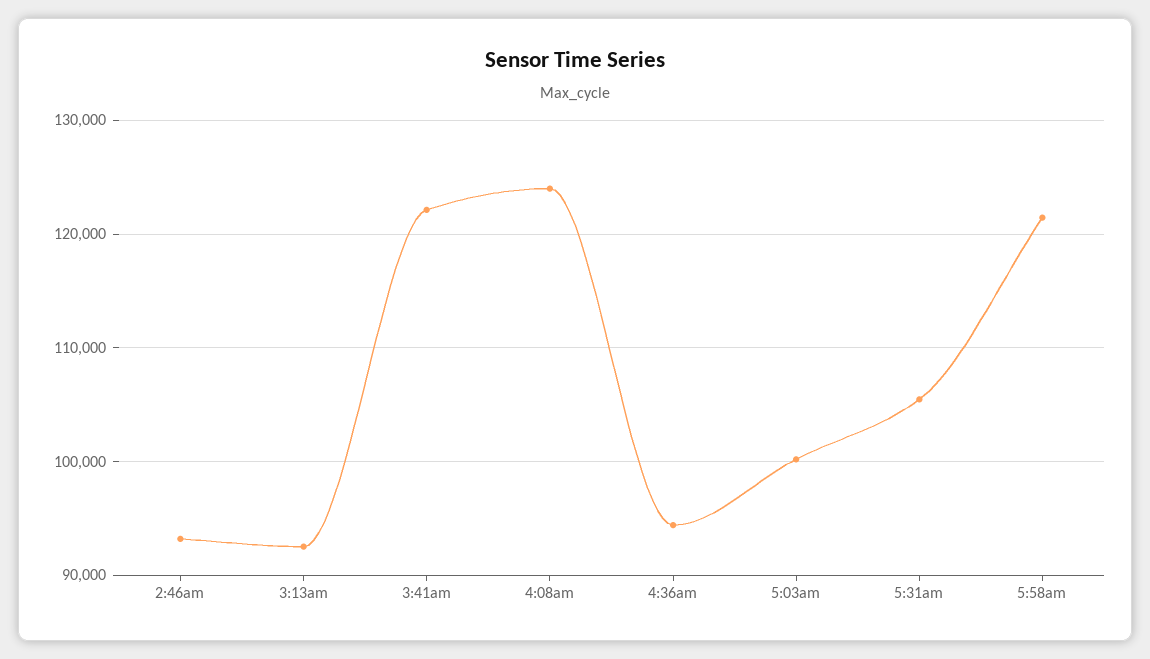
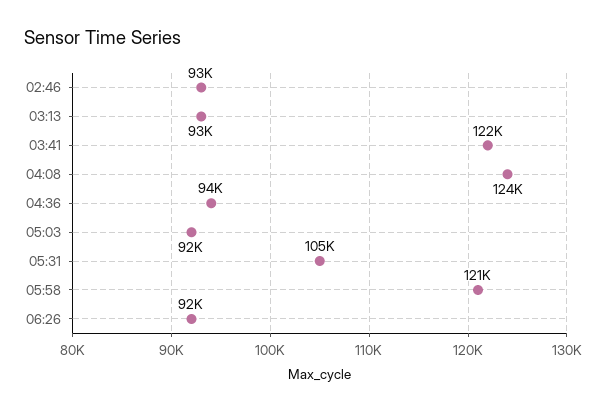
5:03am: 100000 -> 92000
06:26: none -> 92000

